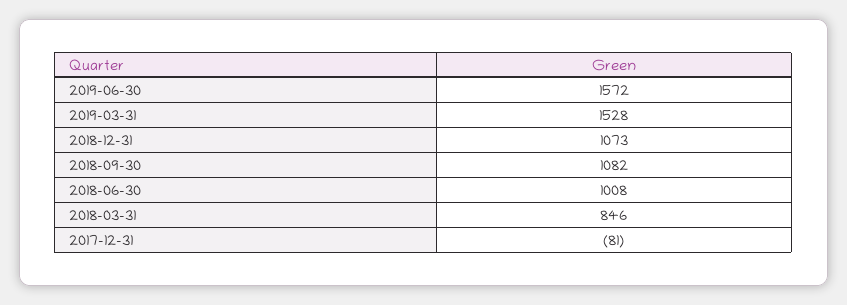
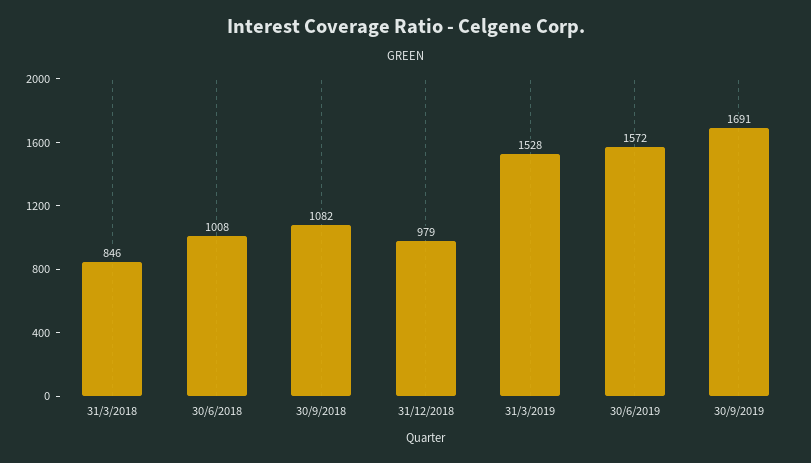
2018-12-31: 1073 -> 979
2017-12-31: -81 -> none
30/9/2019: none -> 1691

